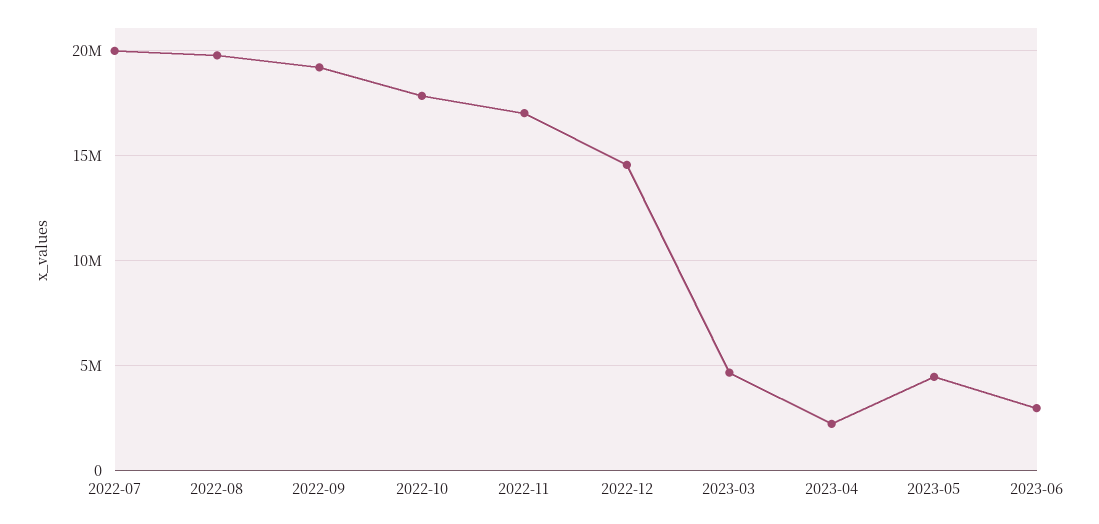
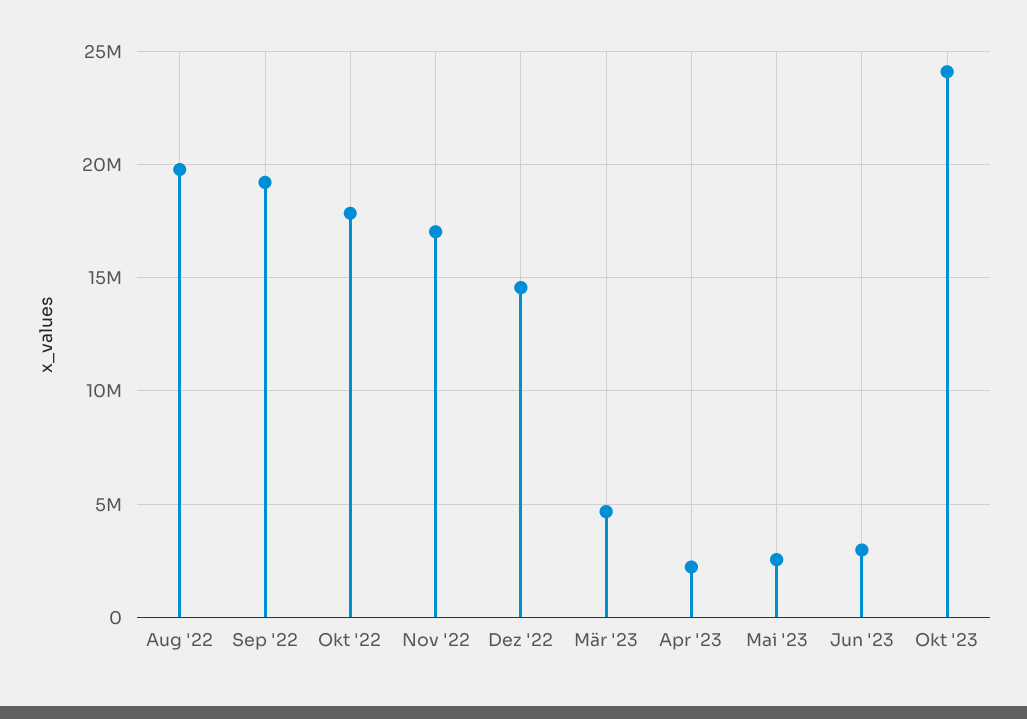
2022-07: 20000000 -> none
2023-05: 4500000 -> 2500000
Okt '23: none -> 24000000

